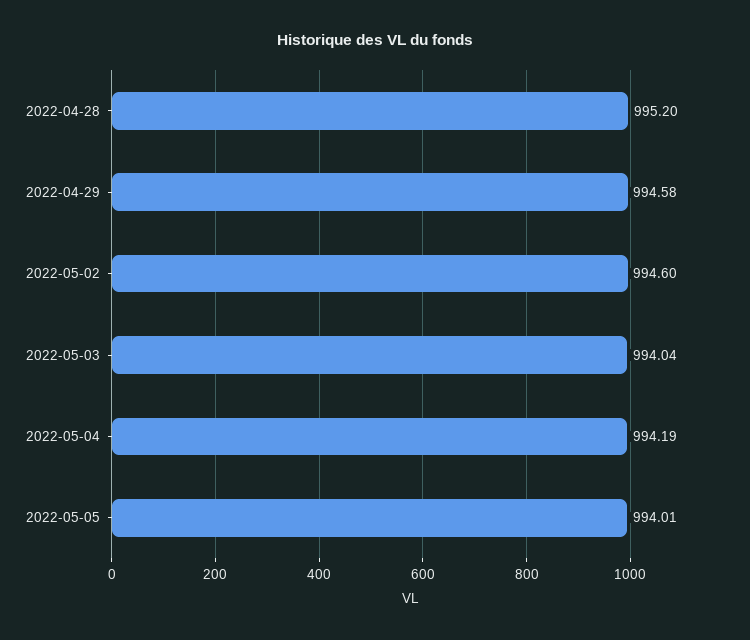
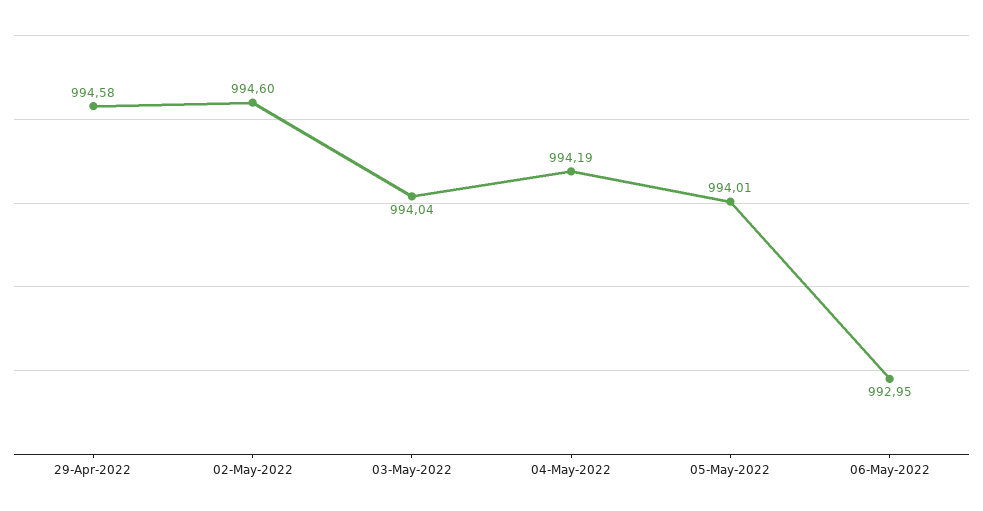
2022-04-28: 995.2 -> none
06-May-2022: none -> 992.95

